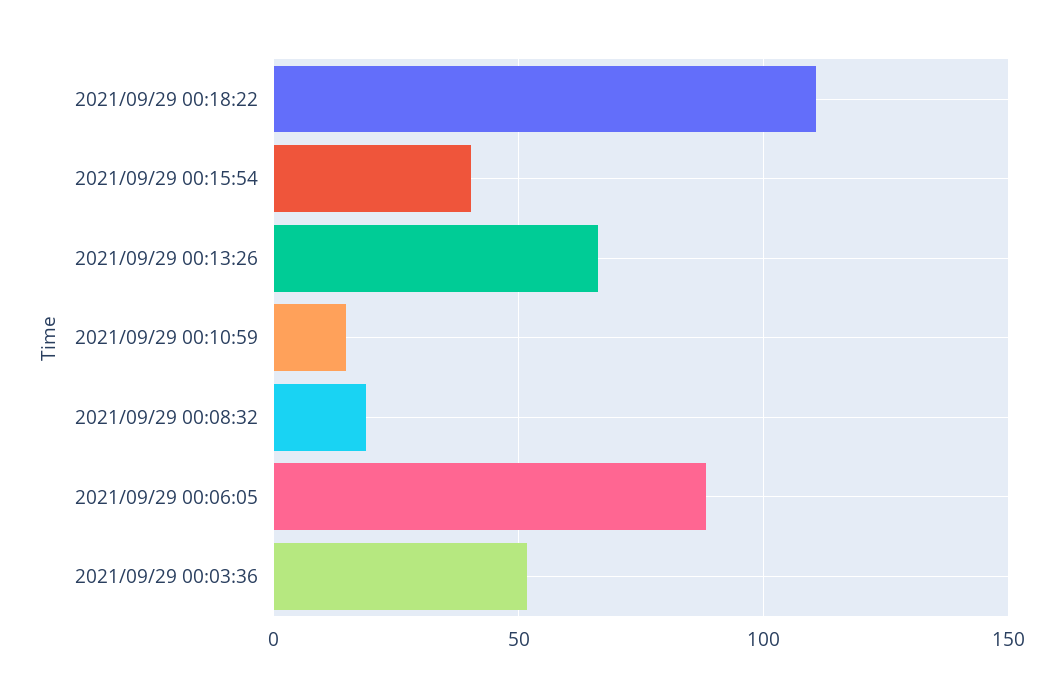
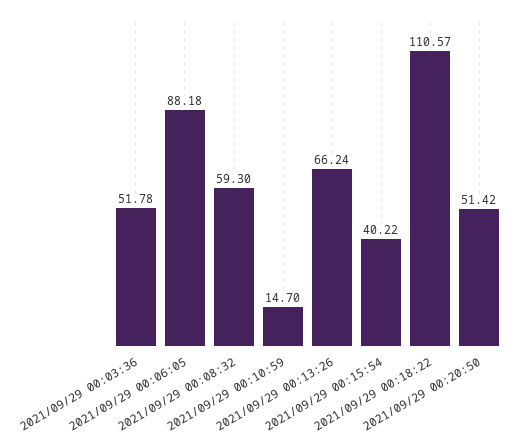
2021/09/29 00:08:32: 20 -> 59.3
2021/09/29 00:20:50: none -> 51.42

